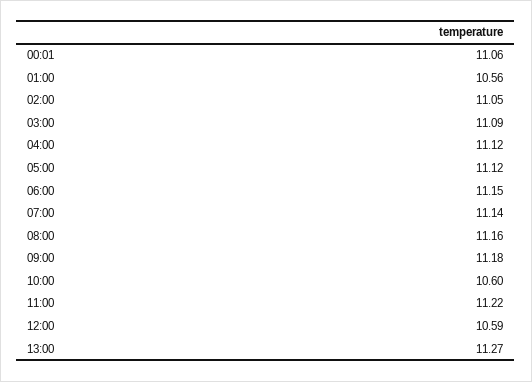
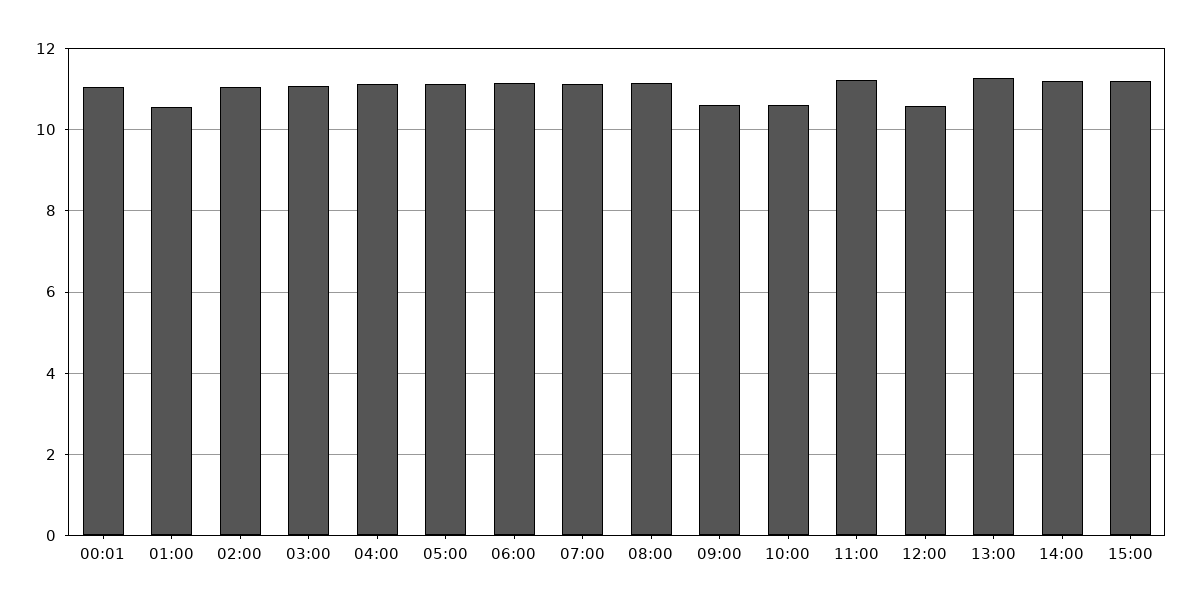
09:00: 11.18 -> 10.6
14:00: none -> 11.2
15:00: none -> 11.2

